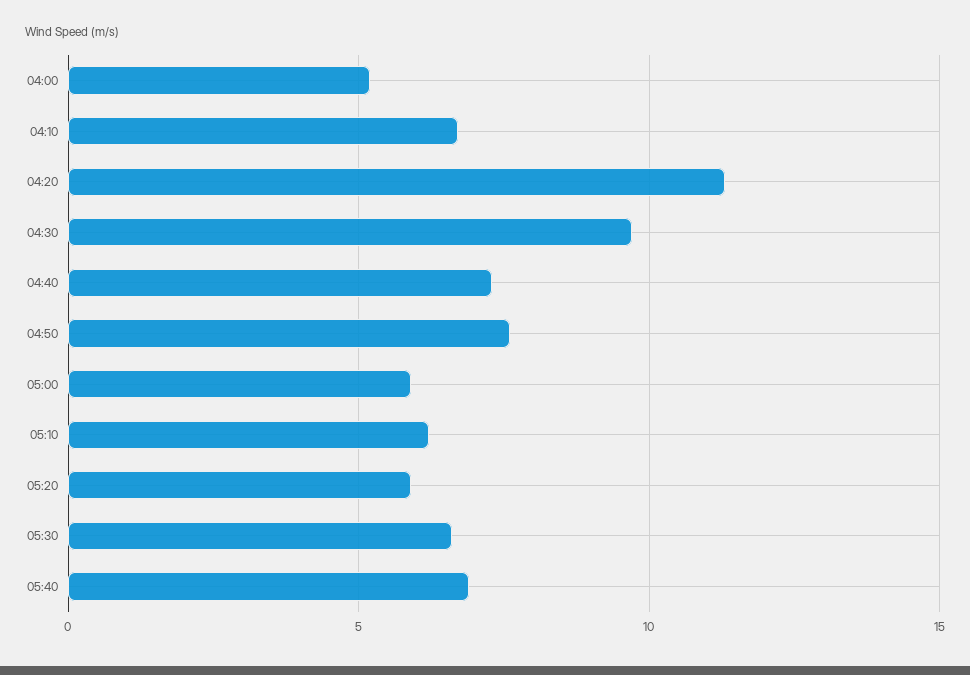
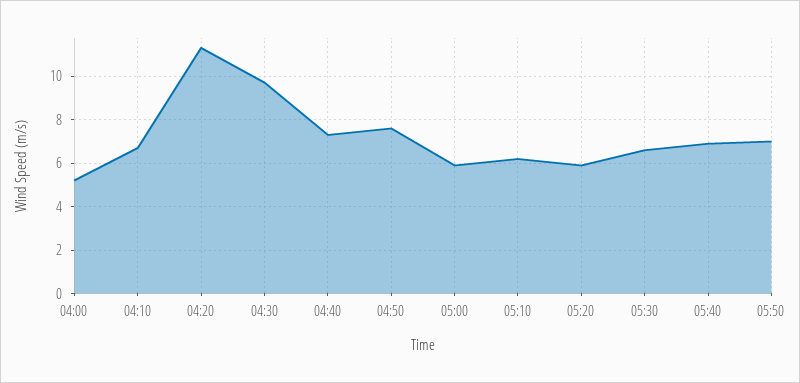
05:50: none -> 7

